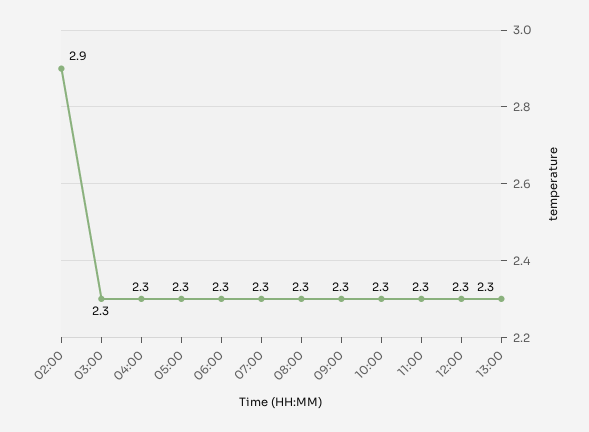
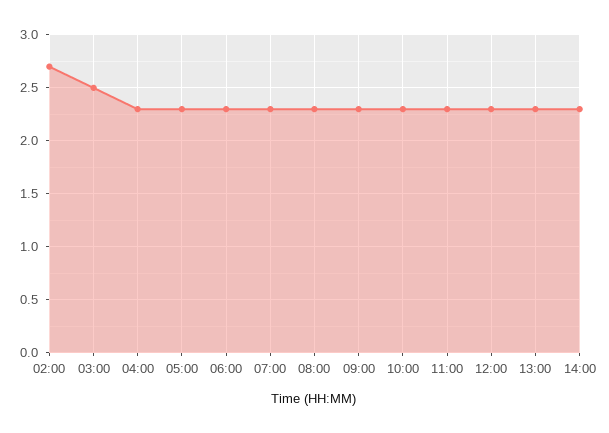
02:00: 2.9 -> 2.7
03:00: 2.3 -> 2.5
14:00: none -> 2.3

